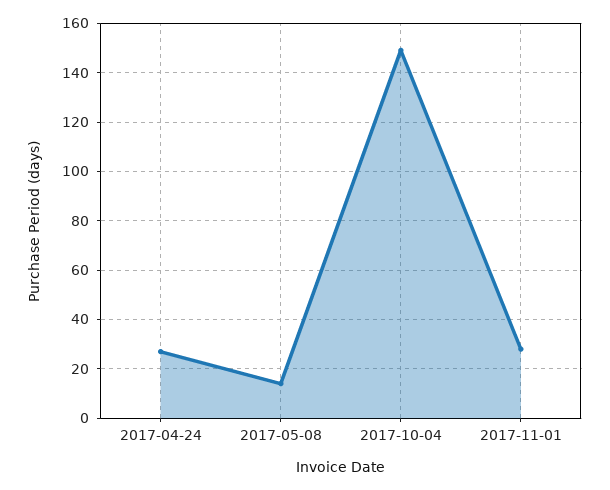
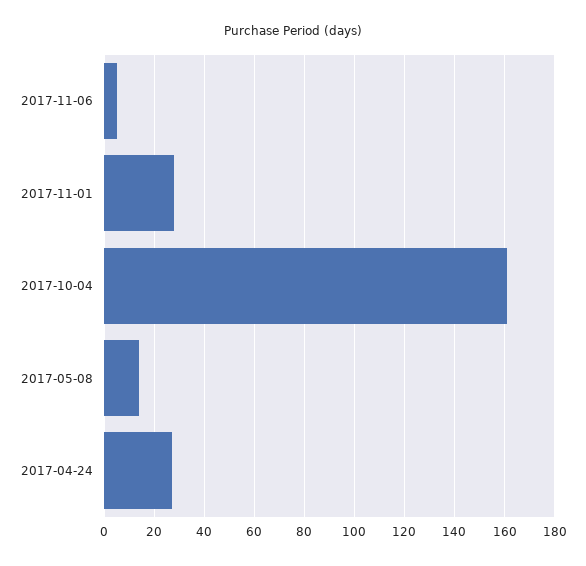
2017-10-04: 150 -> 160
2017-11-06: none -> 5

